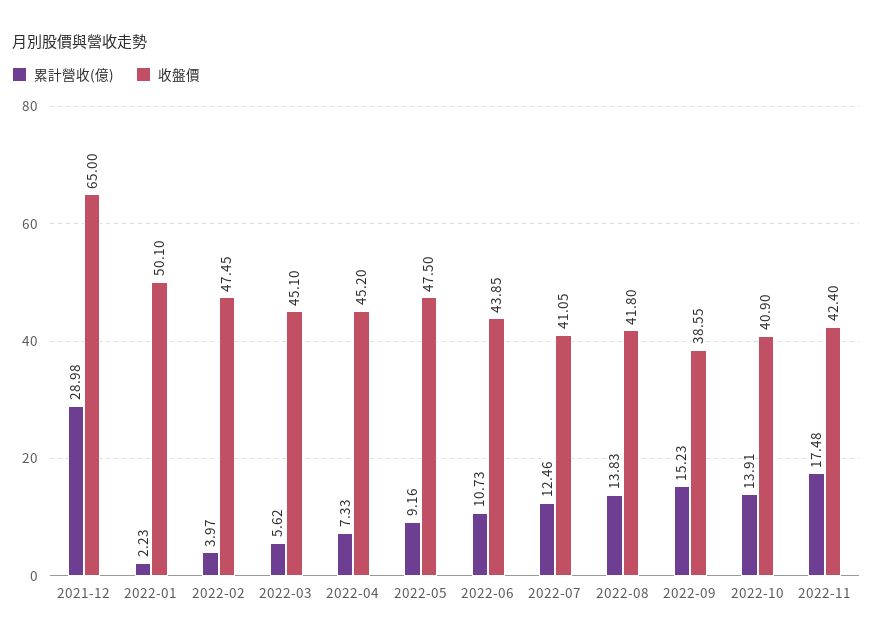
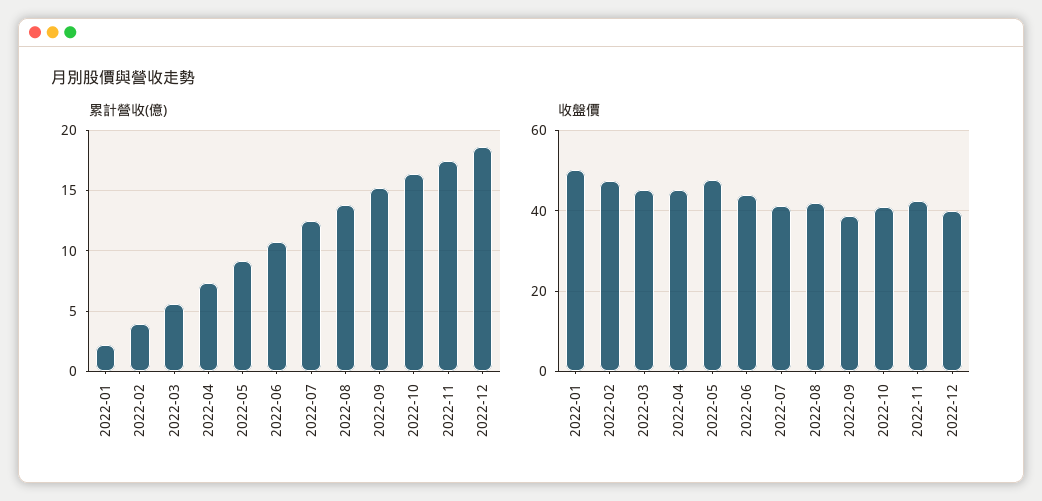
累計營收(億), 2021-12: 28.98 -> none
收盤價, 2021-12: 65 -> none
累計營收(億), 2022-10: 13.91 -> 16.5
累計營收(億), 2022-12: none -> 18.5
收盤價, 2022-12: none -> 40

